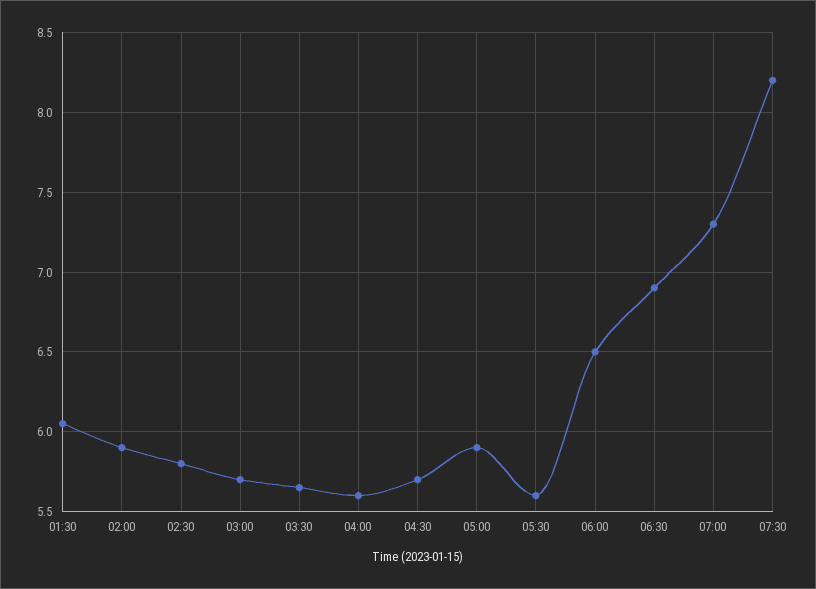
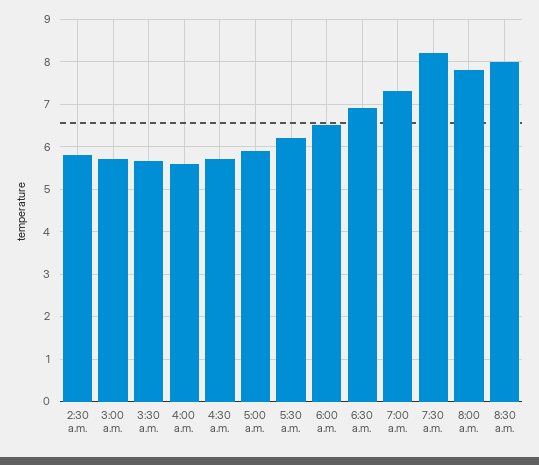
01:30: 6.05 -> none
02:00: 5.9 -> none
05:30: 5.6 -> 6.2
8:00 a.m.: none -> 7.8
8:30 a.m.: none -> 8

